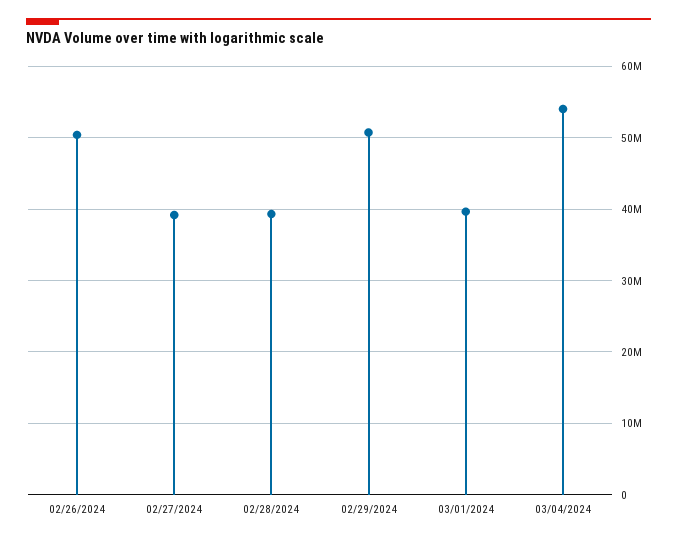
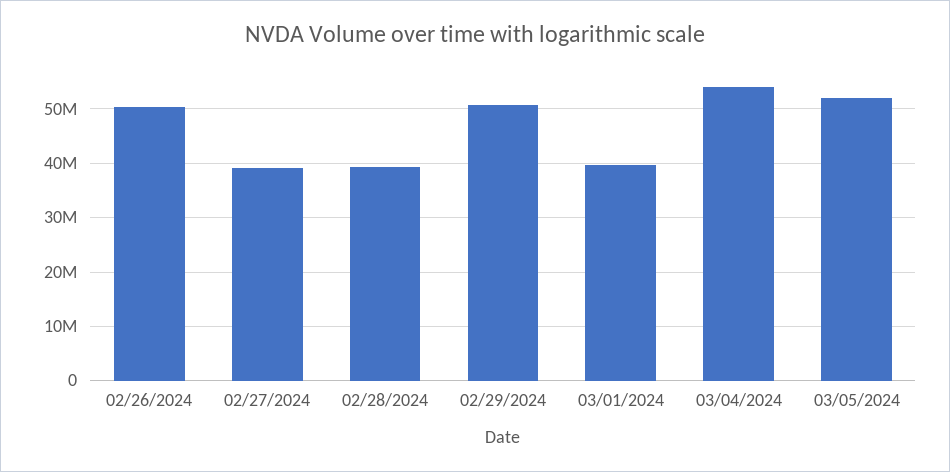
03/05/2024: none -> 52000000

